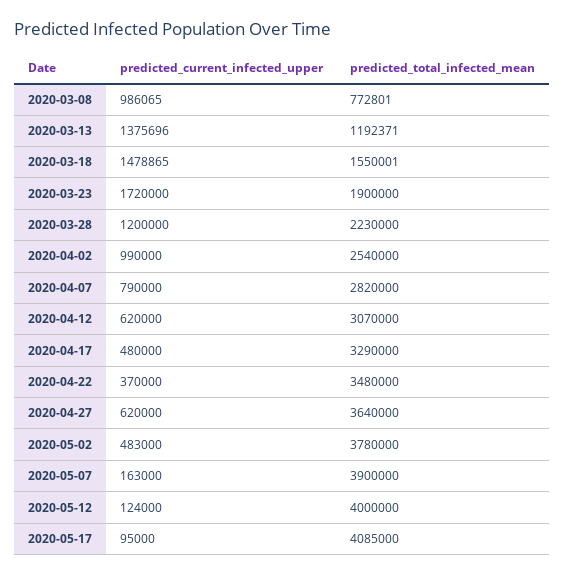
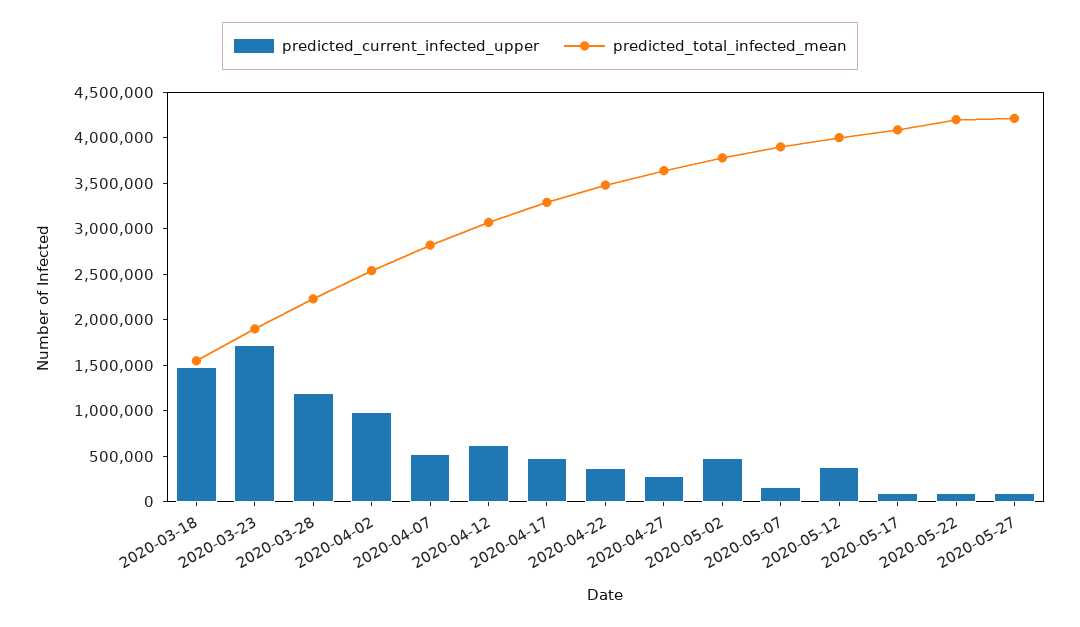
predicted_current_infected_upper, 2020-03-08: 986065 -> none
predicted_total_infected_mean, 2020-03-08: 772801 -> none
predicted_current_infected_upper, 2020-03-13: 1375696 -> none
predicted_total_infected_mean, 2020-03-13: 1192371 -> none
predicted_current_infected_upper, 2020-04-07: 790000 -> 500000
predicted_current_infected_upper, 2020-04-27: 620000 -> 300000
predicted_current_infected_upper, 2020-05-12: 124000 -> 400000
predicted_current_infected_upper, 2020-05-22: none -> 100000
predicted_total_infected_mean, 2020-05-22: none -> 4200000
predicted_current_infected_upper, 2020-05-27: none -> 100000
predicted_total_infected_mean, 2020-05-27: none -> 4200000

